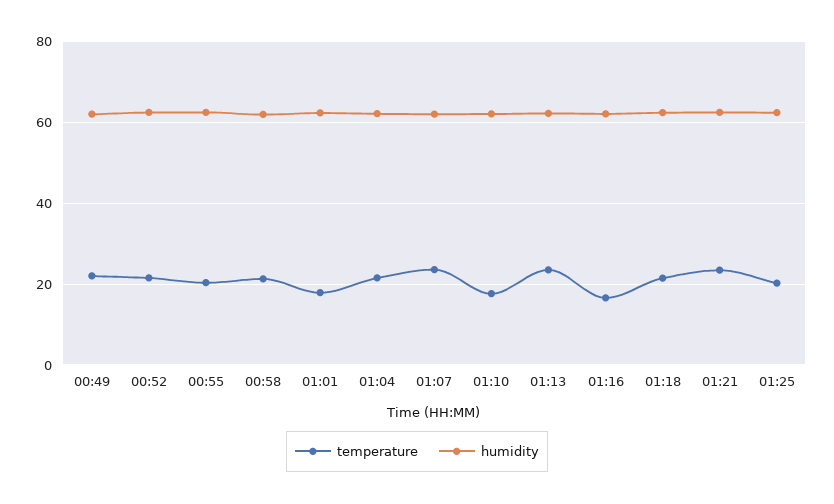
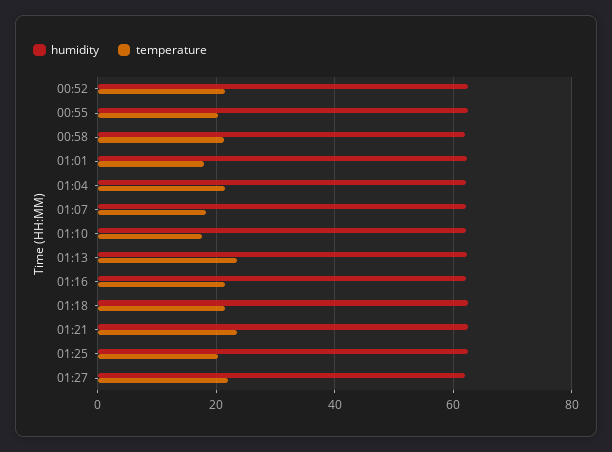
temperature, 00:49: 22 -> none
humidity, 00:49: 62 -> none
temperature, 01:07: 24 -> 18
temperature, 01:16: 16 -> 22
humidity, 01:27: none -> 62
temperature, 01:27: none -> 22

